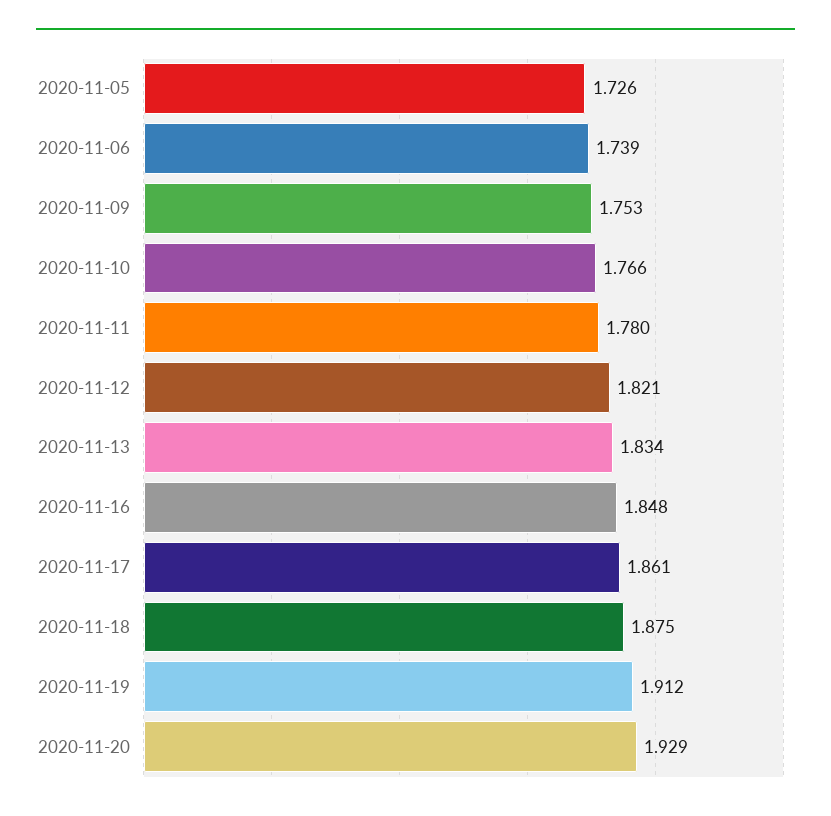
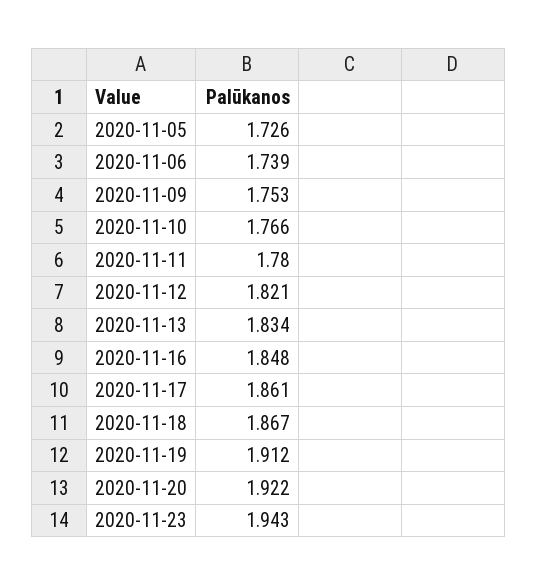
2020-11-18: 1.875 -> 1.867
2020-11-20: 1.929 -> 1.922
2020-11-23: none -> 1.943

